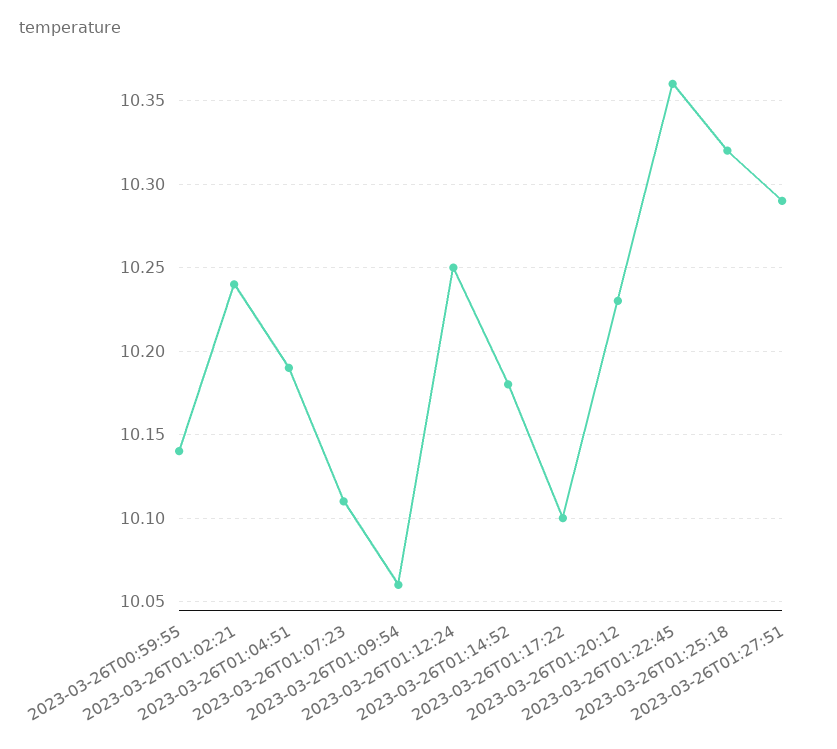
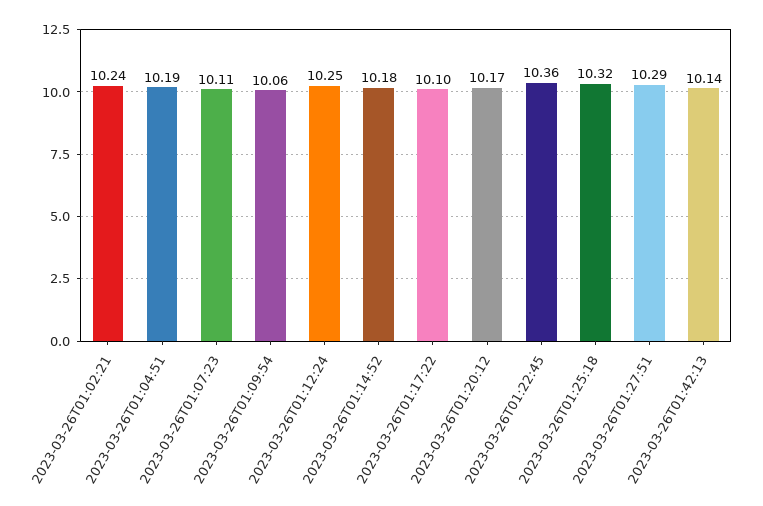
2023-03-26T00:59:55: 10.14 -> none
2023-03-26T01:20:12: 10.23 -> 10.17
2023-03-26T01:42:13: none -> 10.14

